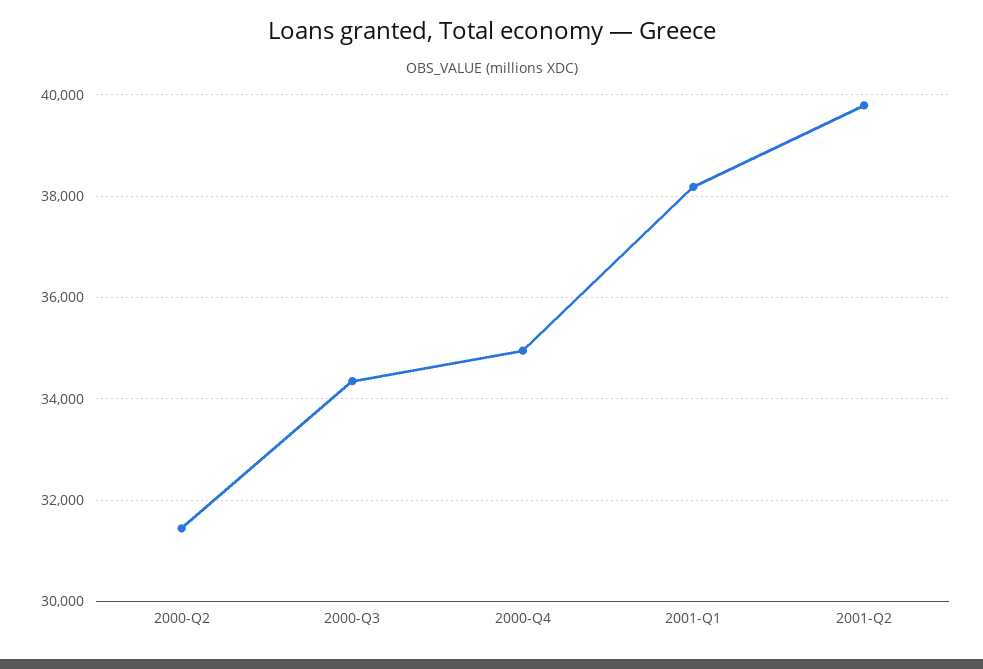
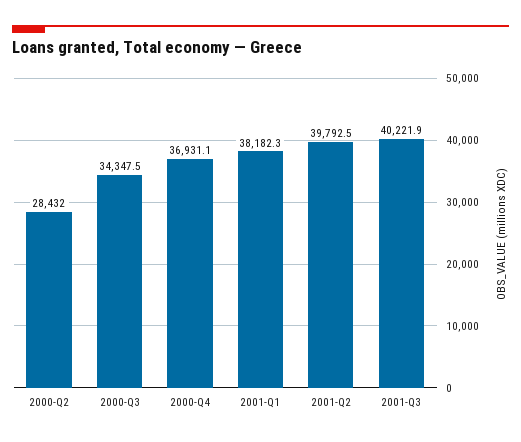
2000-Q2: 31400 -> 28432
2000-Q4: 35000 -> 36931.1
2001-Q3: none -> 40221.9

